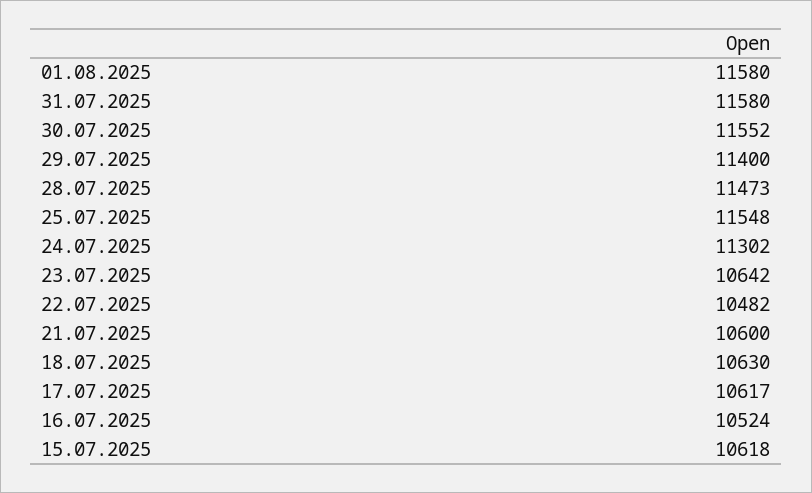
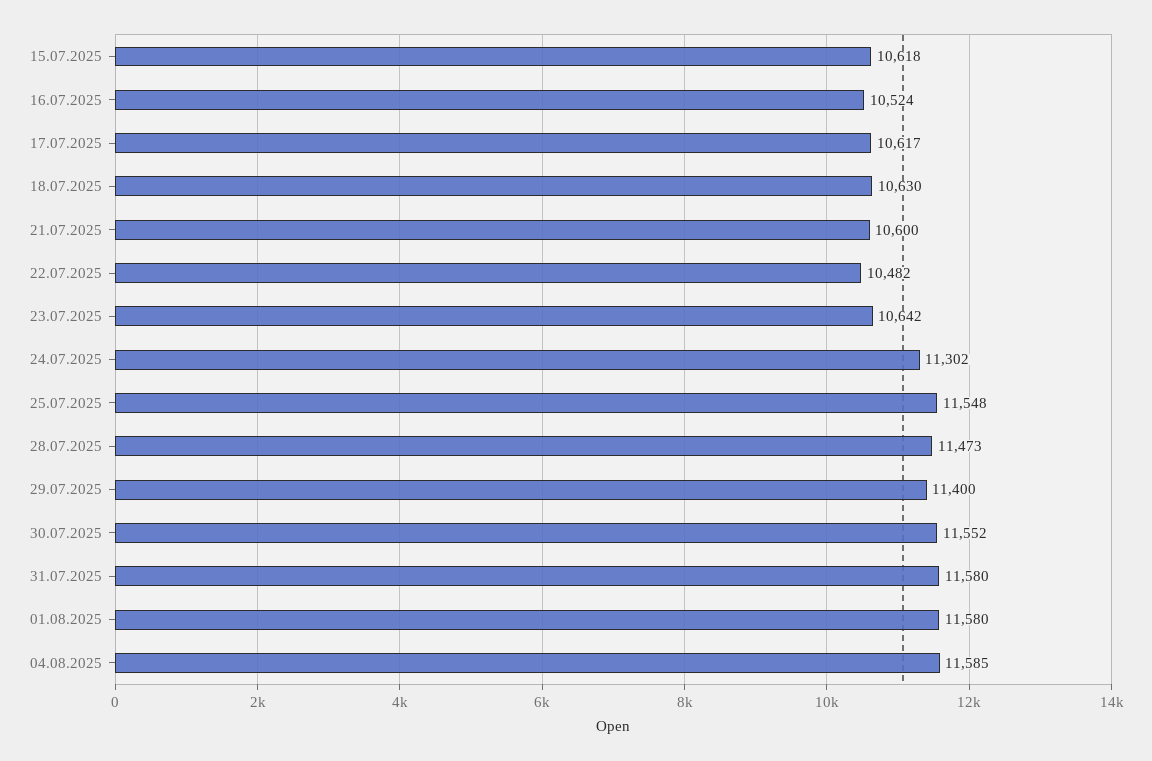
04.08.2025: none -> 11585

